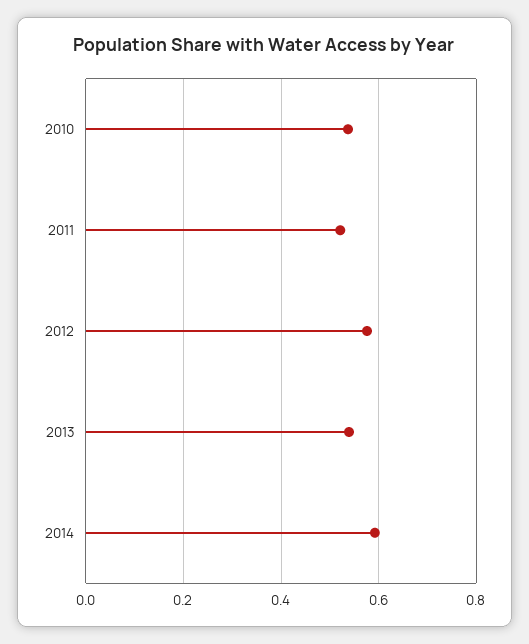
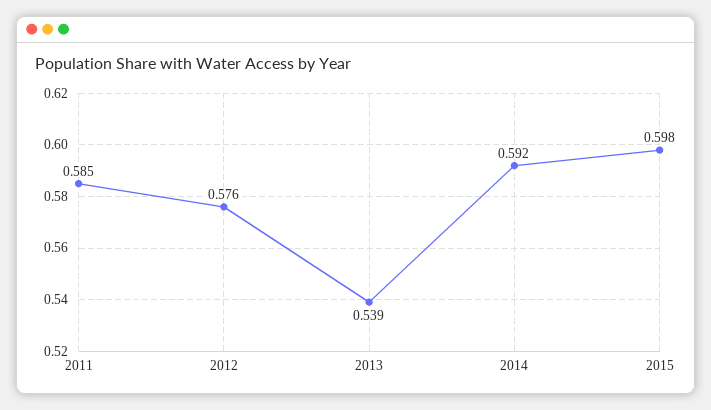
2010: 0.54 -> none
2011: 0.52 -> 0.585
2015: none -> 0.598

